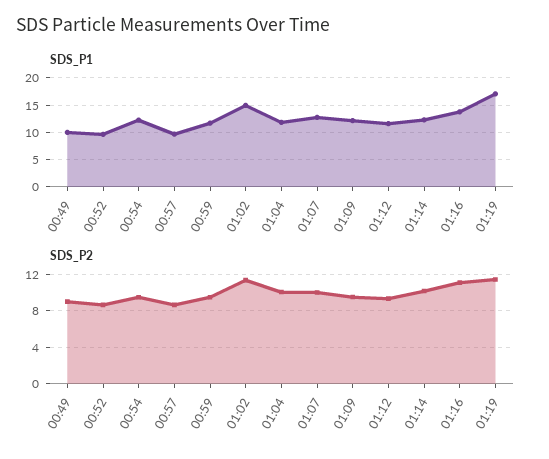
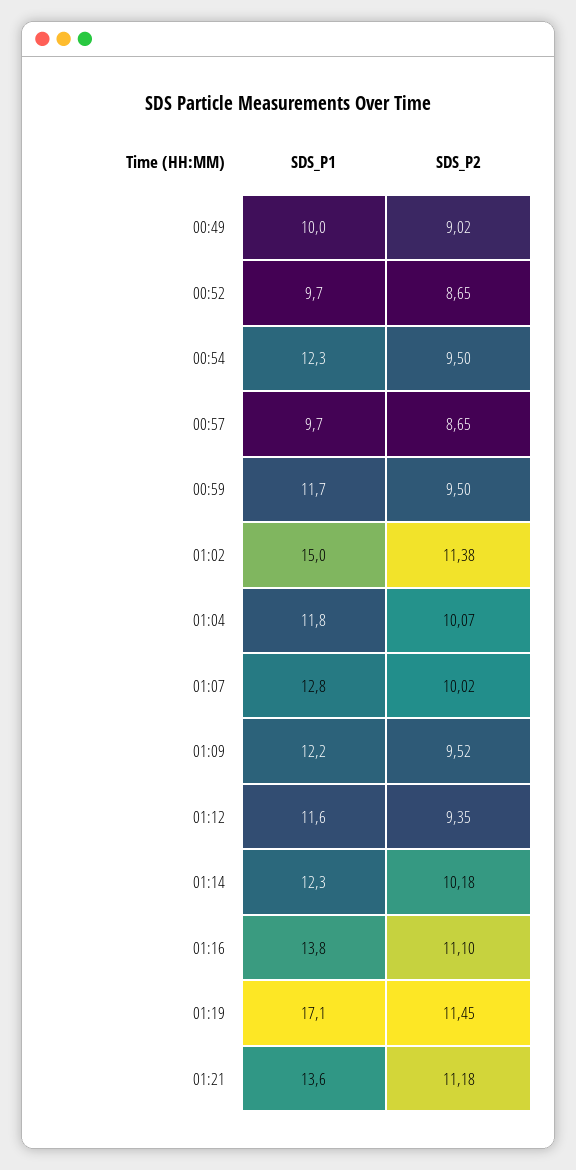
SDS_P1, 01:21: none -> 13.6
SDS_P2, 01:21: none -> 11.18

